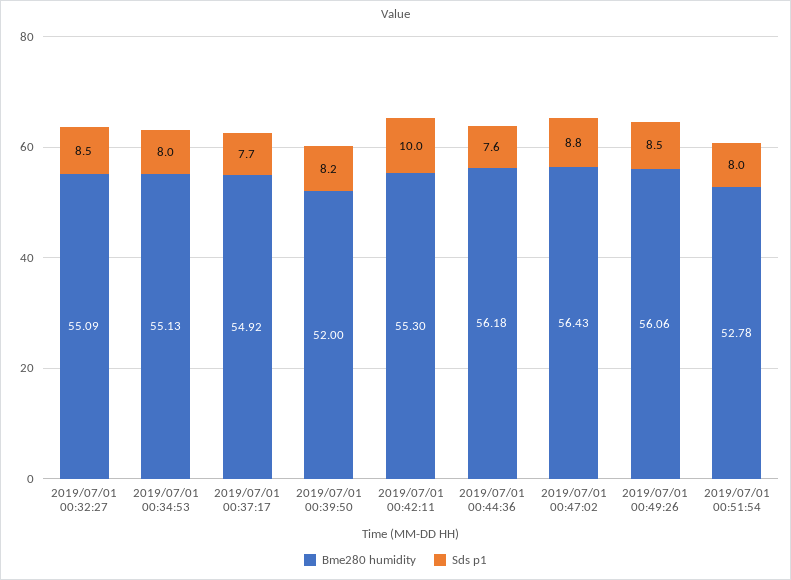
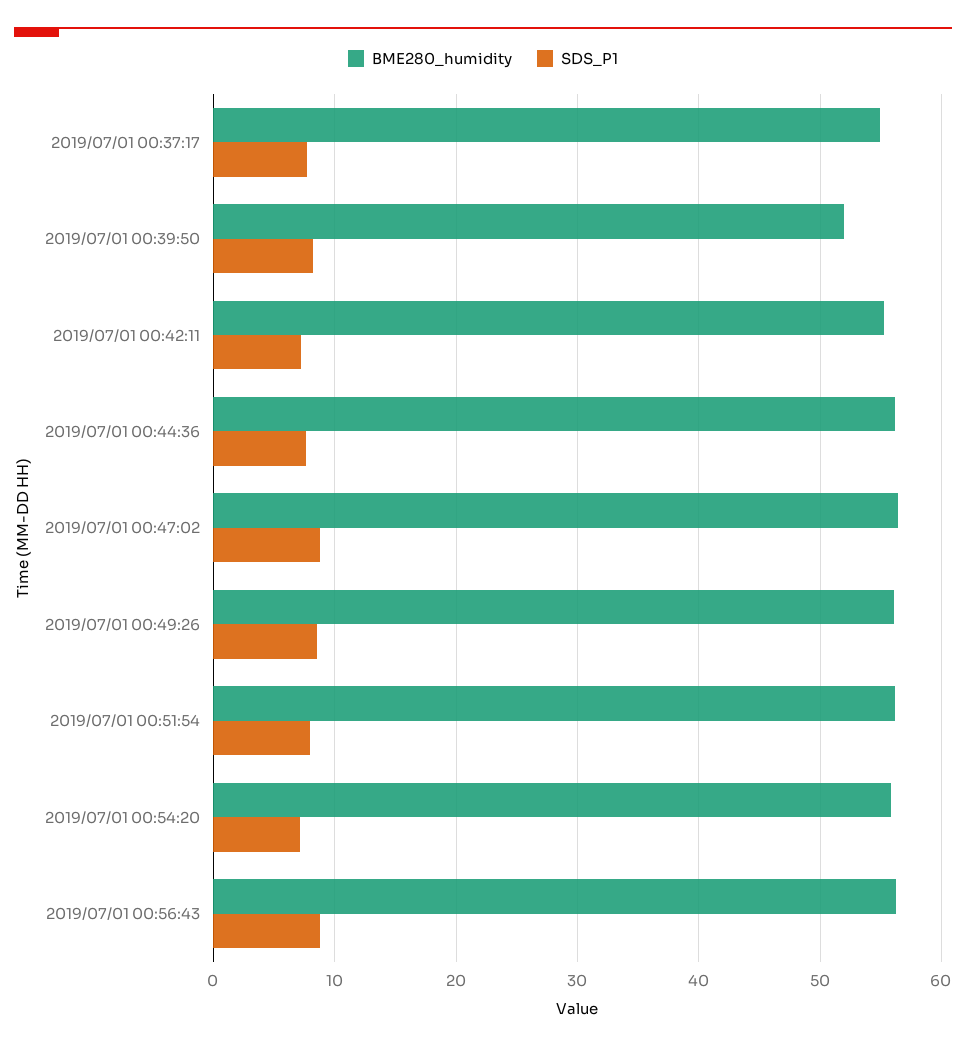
Bme280 humidity, 2019/07/01 00:32:27: 55.09 -> none
Sds p1, 2019/07/01 00:32:27: 8.5 -> none
Bme280 humidity, 2019/07/01 00:34:53: 55.13 -> none
Sds p1, 2019/07/01 00:34:53: 8 -> none
Sds p1, 2019/07/01 00:42:11: 10 -> 7
Bme280 humidity, 2019/07/01 00:51:54: 52.78 -> 56
Bme280 humidity, 2019/07/01 00:54:20: none -> 56
Sds p1, 2019/07/01 00:54:20: none -> 7
Bme280 humidity, 2019/07/01 00:56:43: none -> 56
Sds p1, 2019/07/01 00:56:43: none -> 9

